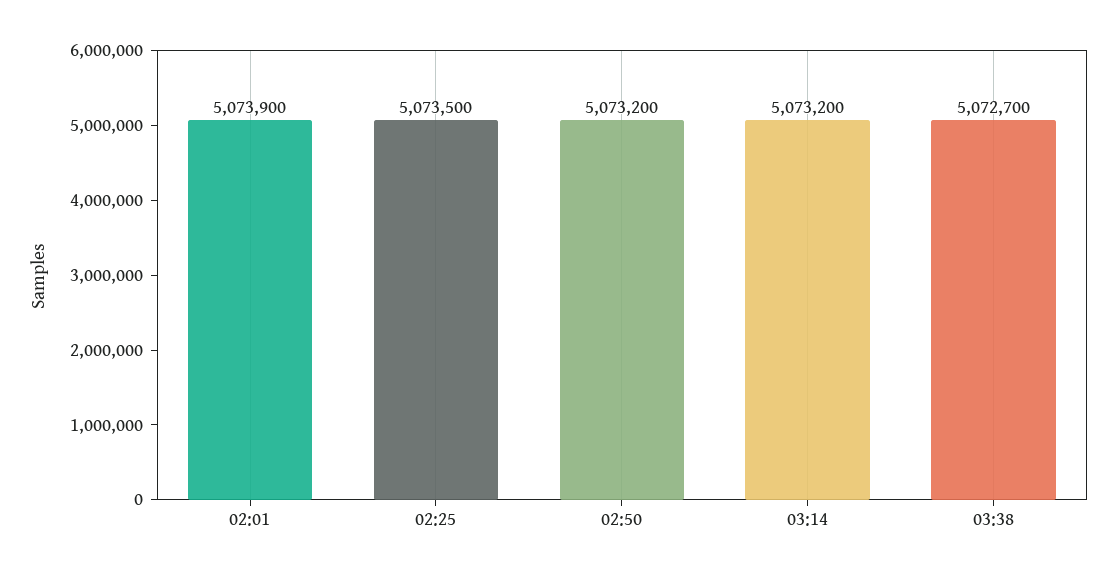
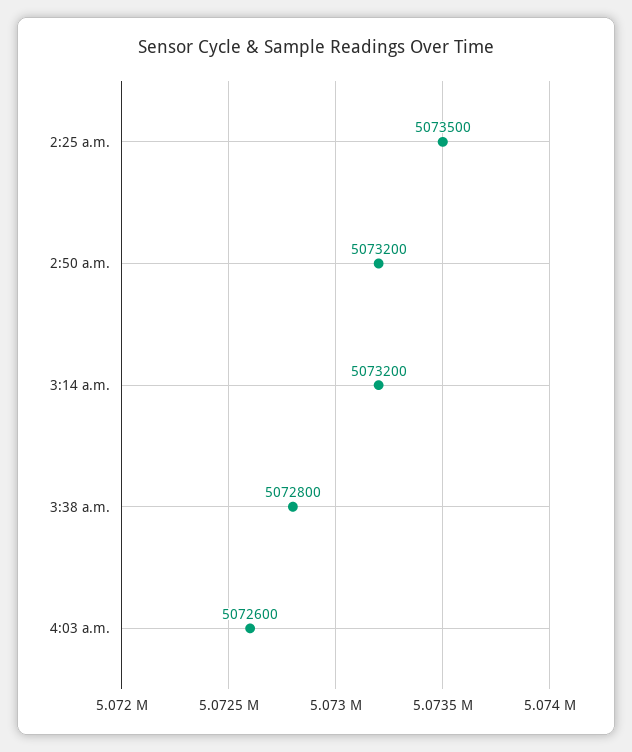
02:01: 5073900 -> none
03:38: 5072700 -> 5072800
4:03 a.m.: none -> 5072600

